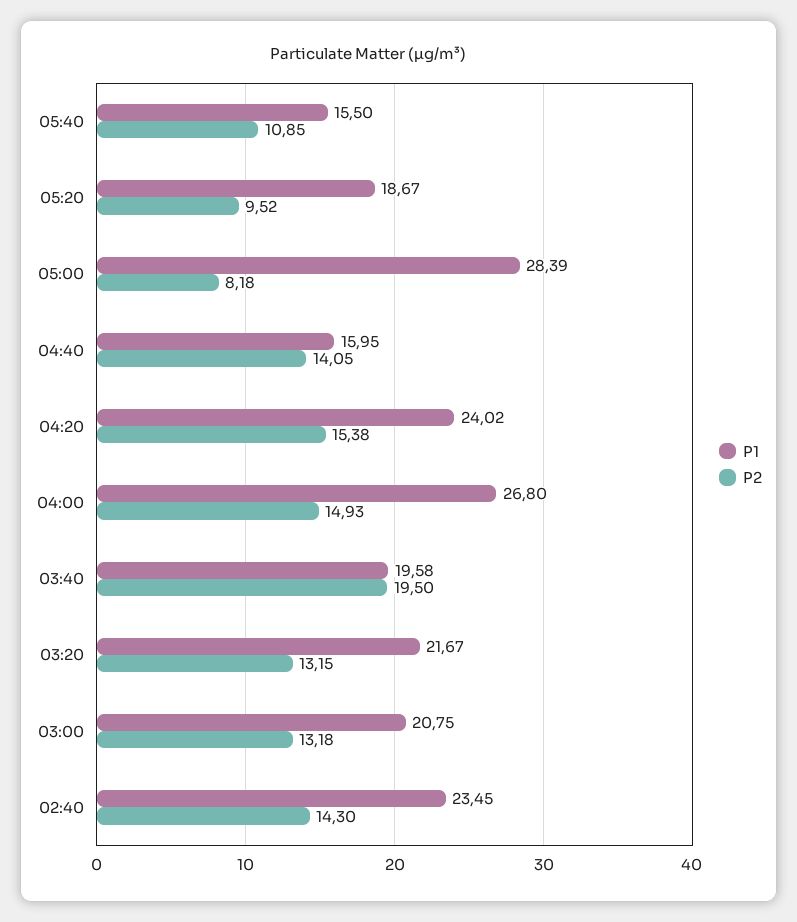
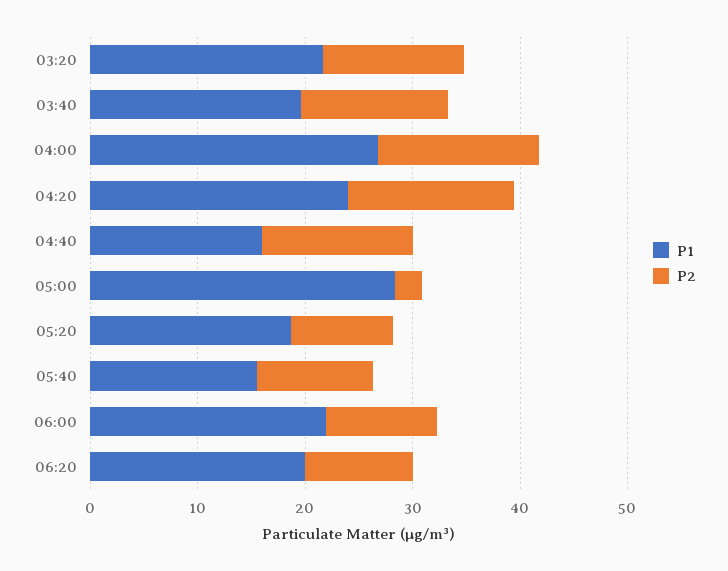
P2, 05:00: 8.18 -> 2
P2, 03:40: 19.5 -> 14
P1, 03:00: 20.75 -> none
P2, 03:00: 13.18 -> none
P1, 02:40: 23.45 -> none
P2, 02:40: 14.3 -> none
P1, 06:00: none -> 22
P2, 06:00: none -> 10
P1, 06:20: none -> 20
P2, 06:20: none -> 10

